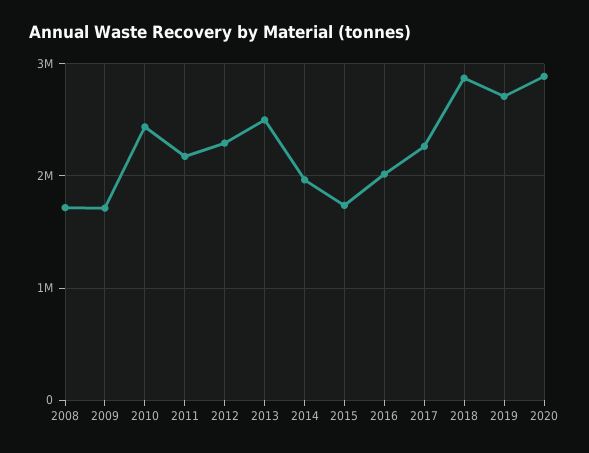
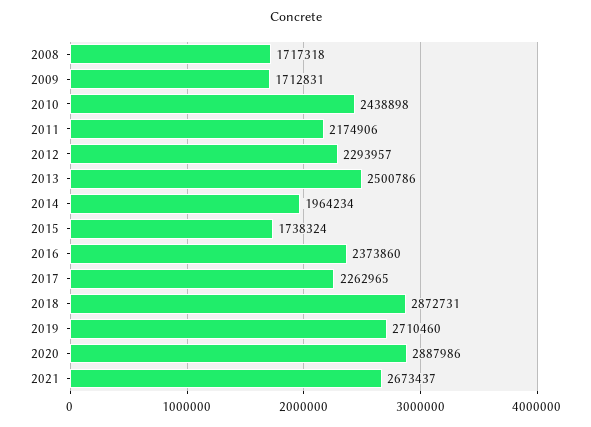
2016: 2000000 -> 2373860
2021: none -> 2673437

